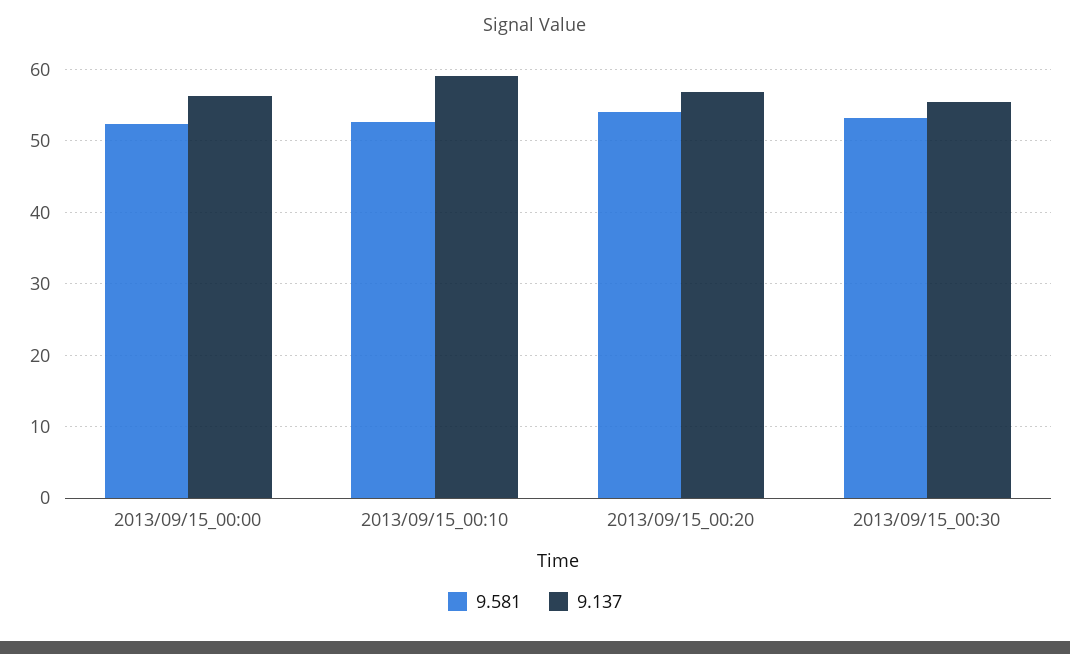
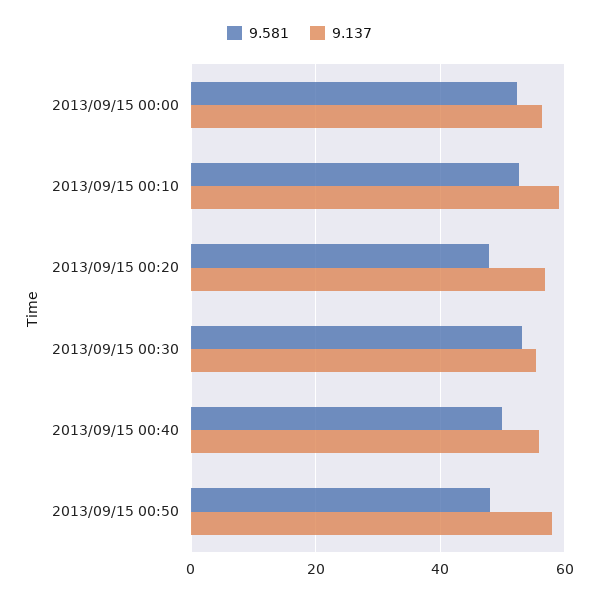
9.581, 2013/09/15_00:20: 54 -> 48
9.581, 2013/09/15 00:40: none -> 50
9.137, 2013/09/15 00:40: none -> 56
9.581, 2013/09/15 00:50: none -> 48
9.137, 2013/09/15 00:50: none -> 58

